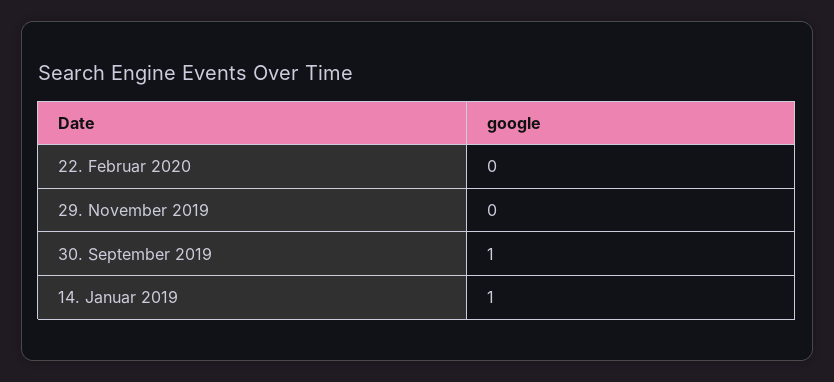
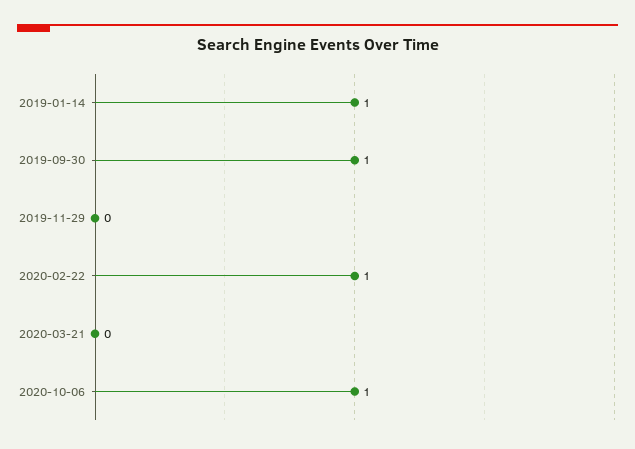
22. Februar 2020: 0 -> 1
2020-03-21: none -> 0
2020-10-06: none -> 1

